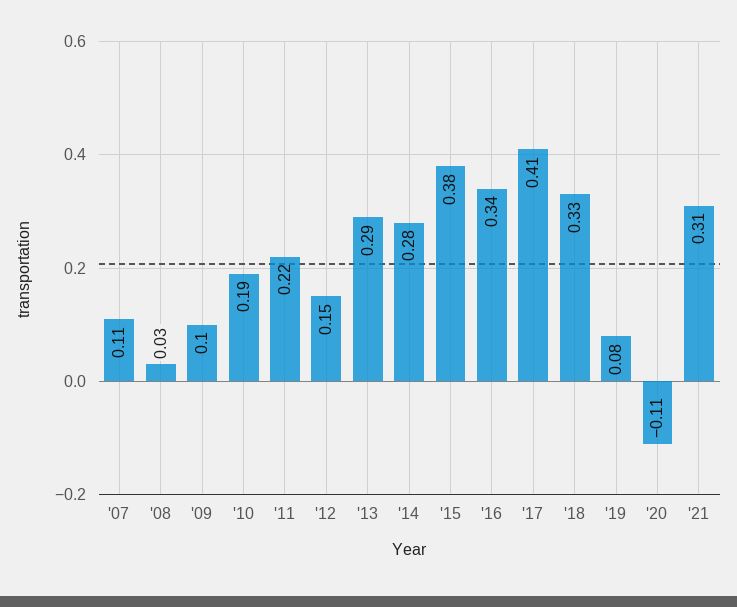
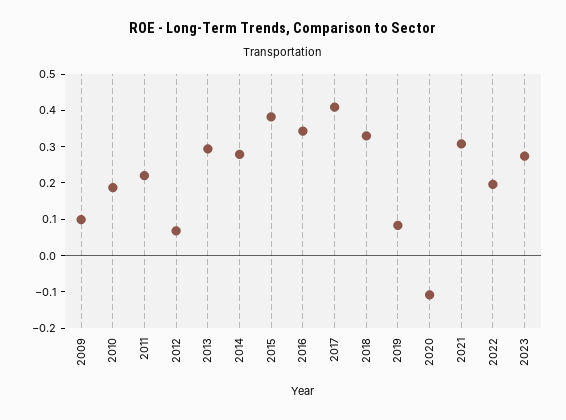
'07: 0.11 -> none
'08: 0.03 -> none
'12: 0.15 -> 0.075
2022: none -> 0.2
2023: none -> 0.275

